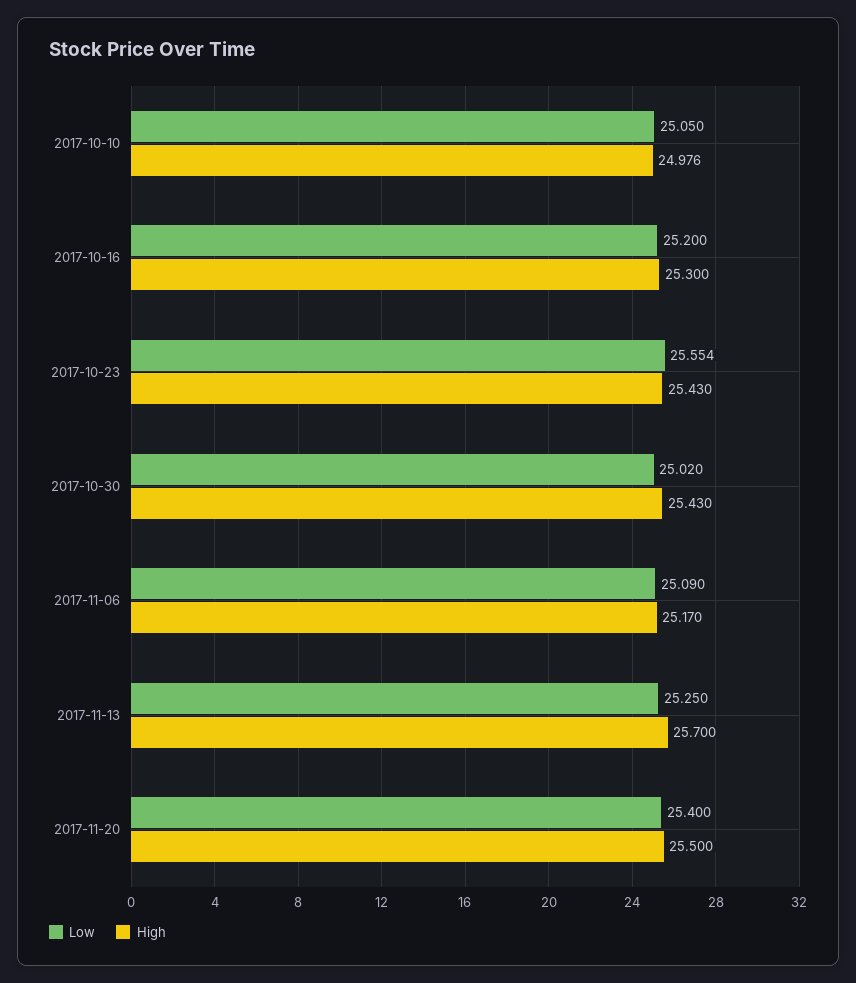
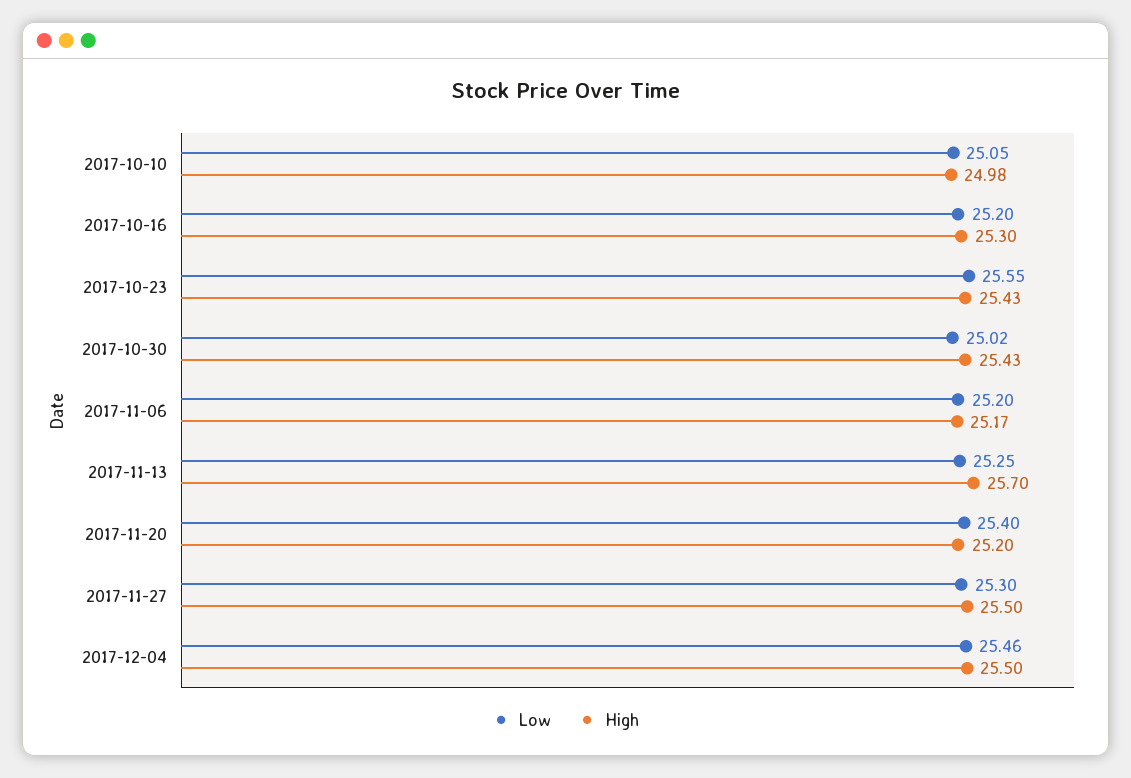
Low, 2017-11-06: 25.09 -> 25.2
High, 2017-11-20: 25.5 -> 25.2
Low, 2017-11-27: none -> 25.3
High, 2017-11-27: none -> 25.5
Low, 2017-12-04: none -> 25.46
High, 2017-12-04: none -> 25.5

